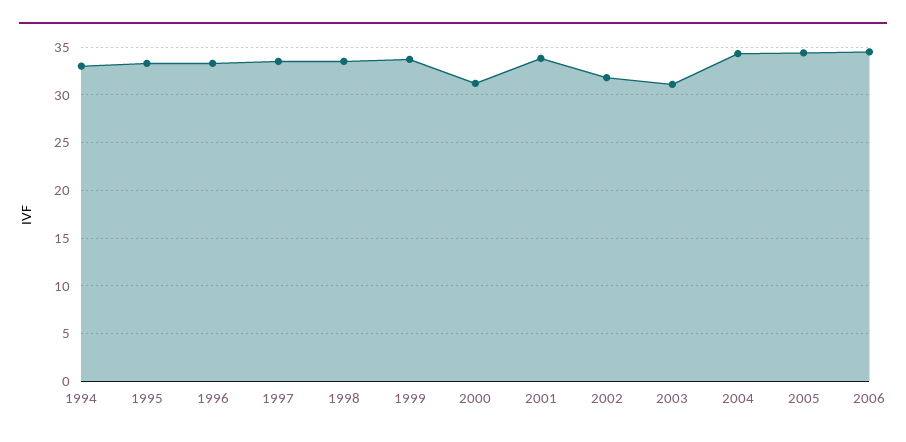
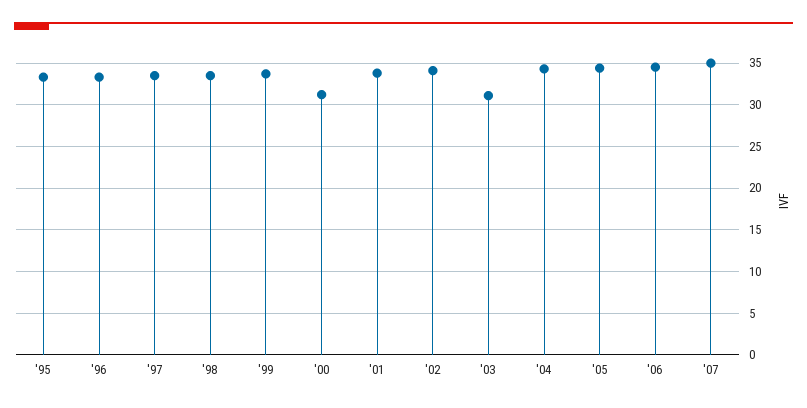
1994: 33 -> none
2002: 32 -> 34
'07: none -> 35

